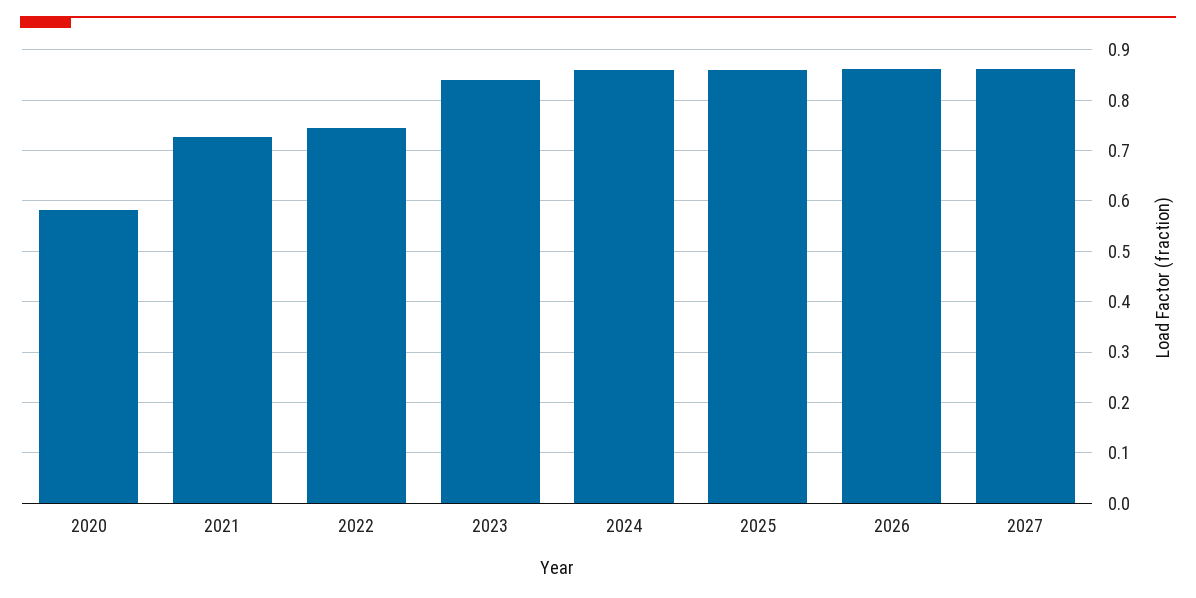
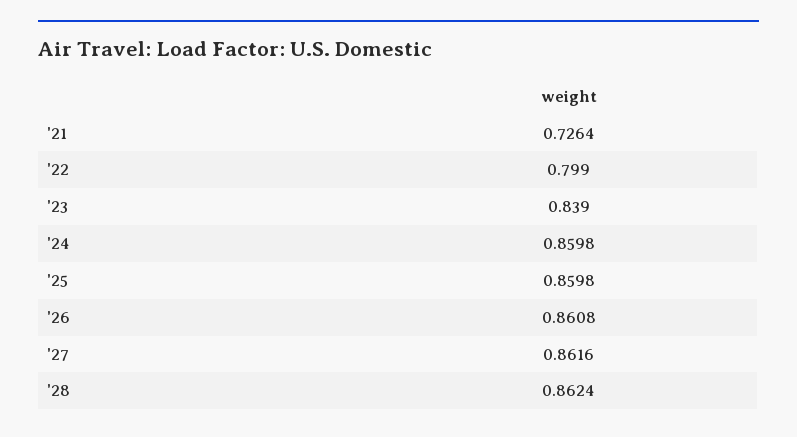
2020: 0.58 -> none
2022: 0.74 -> 0.799
'28: none -> 0.8624

